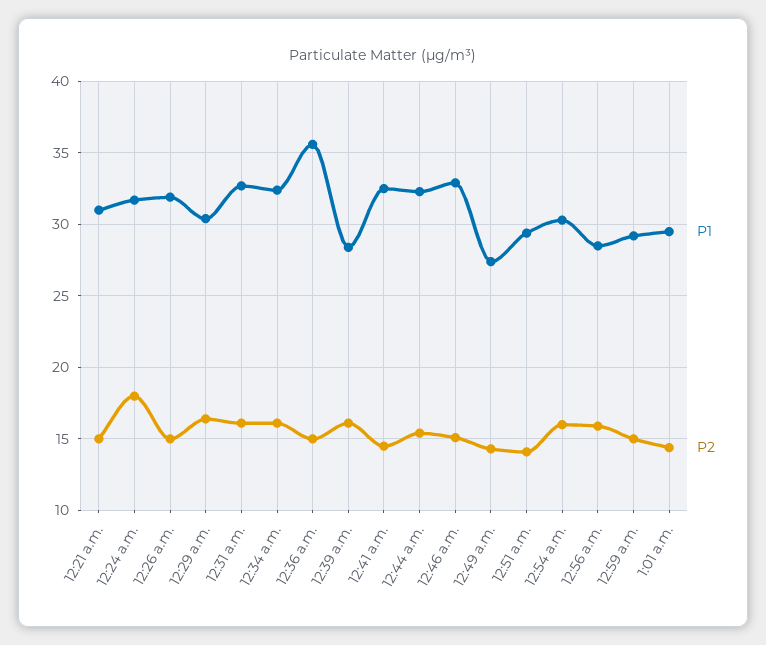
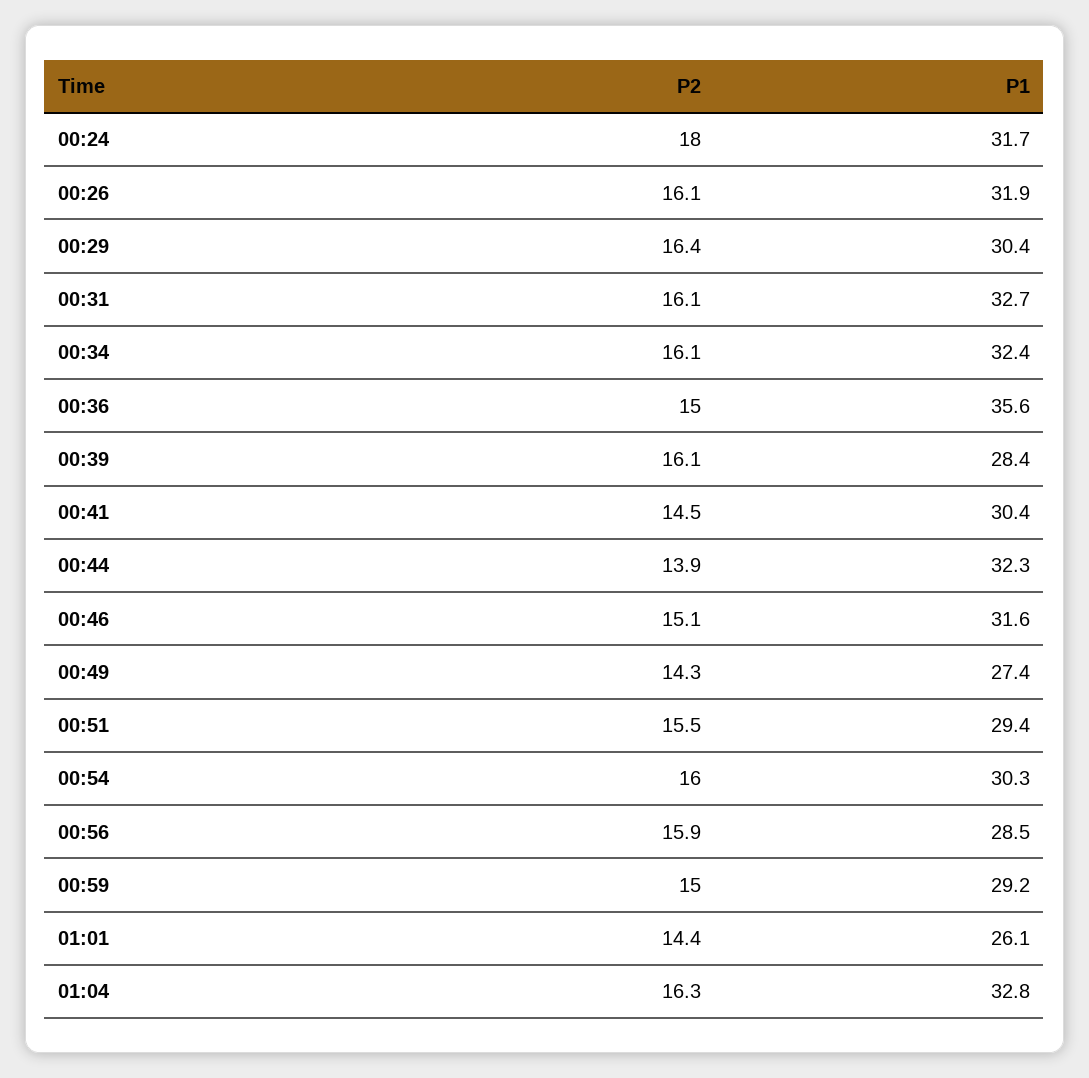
P1, 12:21 a.m.: 31 -> none
P2, 12:21 a.m.: 15 -> none
P2, 12:26 a.m.: 15 -> 16.1
P1, 12:41 a.m.: 32.5 -> 30.4
P2, 12:44 a.m.: 15.5 -> 13.9
P1, 12:46 a.m.: 33 -> 31.6
P2, 12:51 a.m.: 14 -> 15.5
P1, 1:01 a.m.: 29.5 -> 26.1
P2, 01:04: none -> 16.3
P1, 01:04: none -> 32.8

